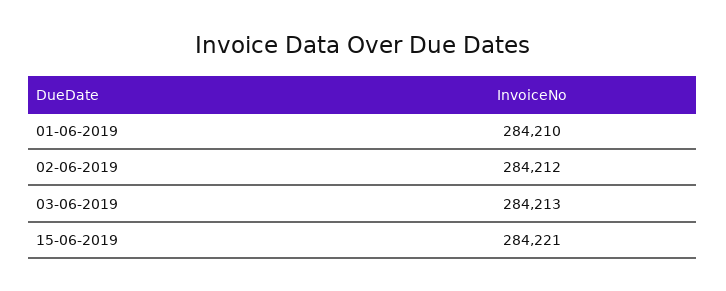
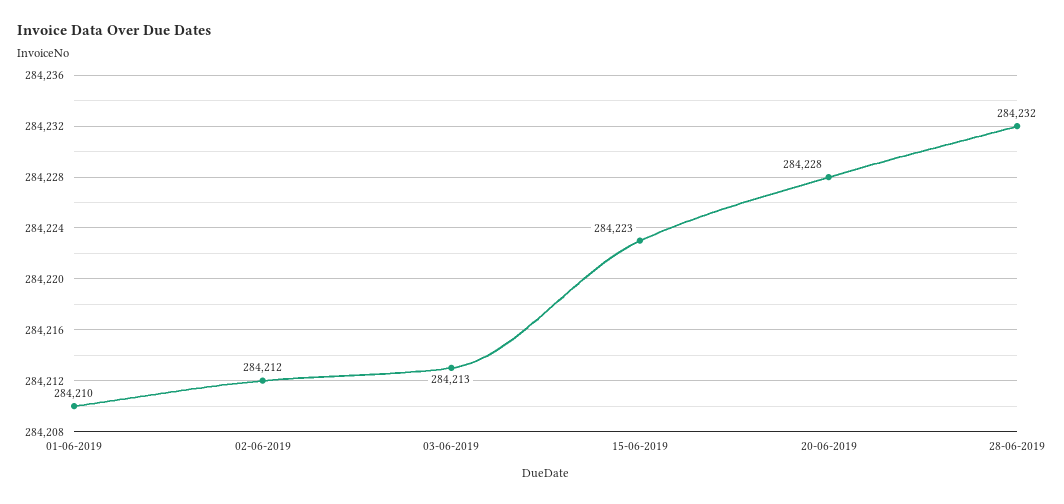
15-06-2019: 284221 -> 284223
20-06-2019: none -> 284228
28-06-2019: none -> 284232

